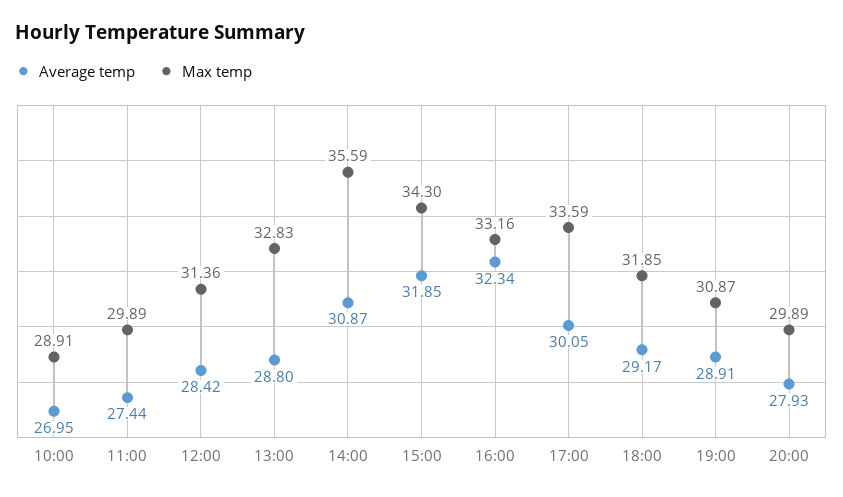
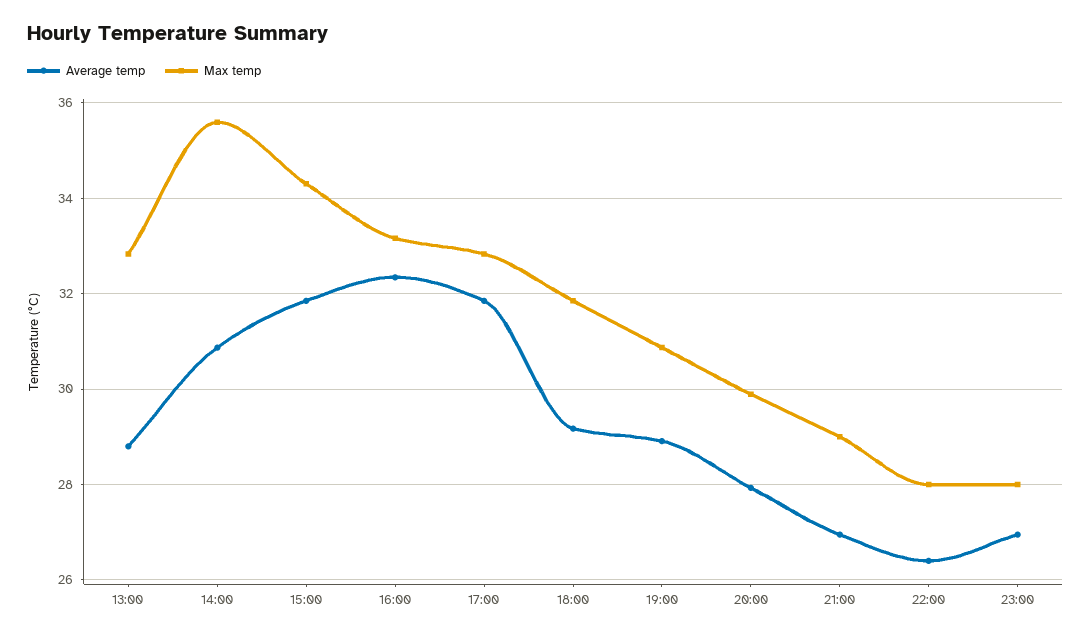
Average temp, 10:00: 26.95 -> none
Max temp, 10:00: 28.91 -> none
Average temp, 11:00: 27.44 -> none
Max temp, 11:00: 29.89 -> none
Average temp, 12:00: 28.42 -> none
Max temp, 12:00: 31.36 -> none
Average temp, 17:00: 30.05 -> 31.8
Max temp, 17:00: 33.59 -> 32.8
Average temp, 21:00: none -> 27
Max temp, 21:00: none -> 29
Average temp, 22:00: none -> 26.4
Max temp, 22:00: none -> 28
Average temp, 23:00: none -> 27
Max temp, 23:00: none -> 28

